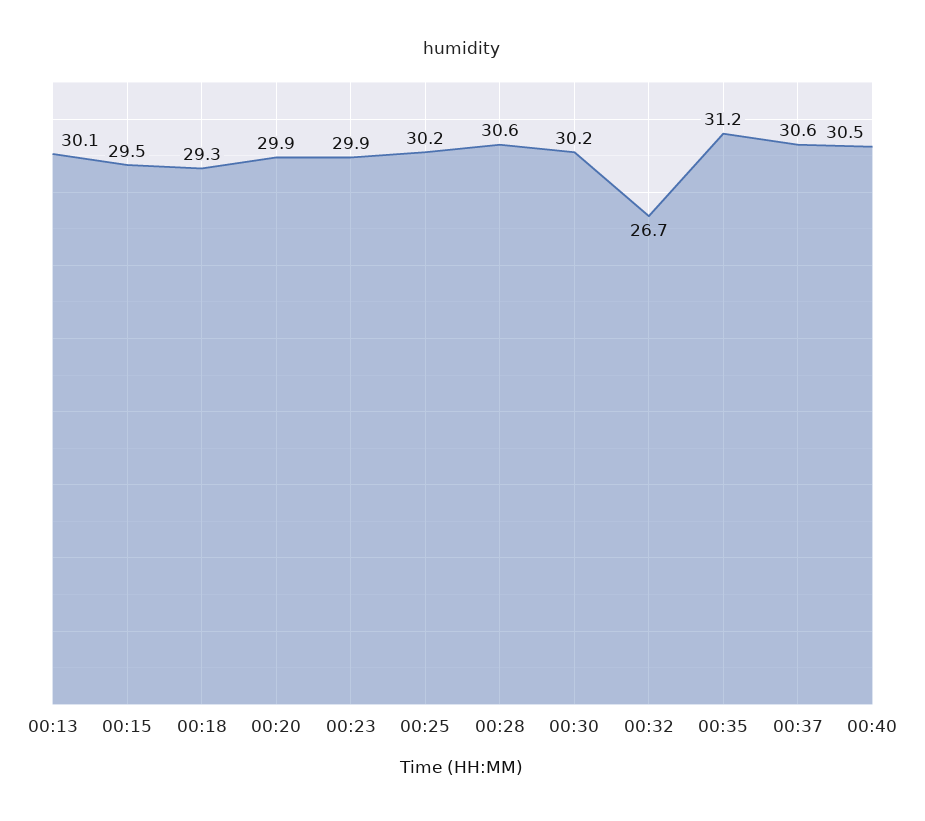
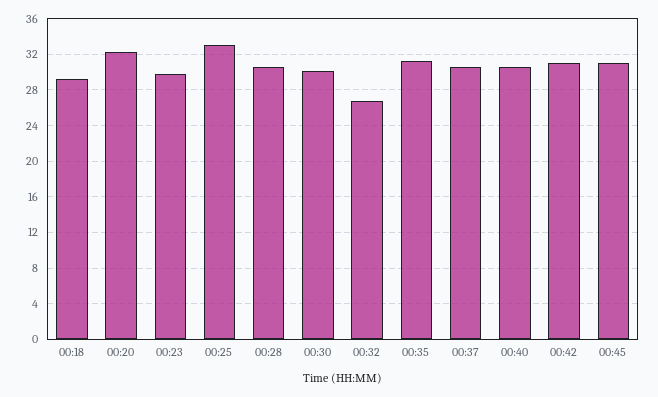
00:13: 30.1 -> none
00:15: 29.5 -> none
00:20: 29.9 -> 32
00:25: 30.2 -> 33
00:42: none -> 31
00:45: none -> 31

